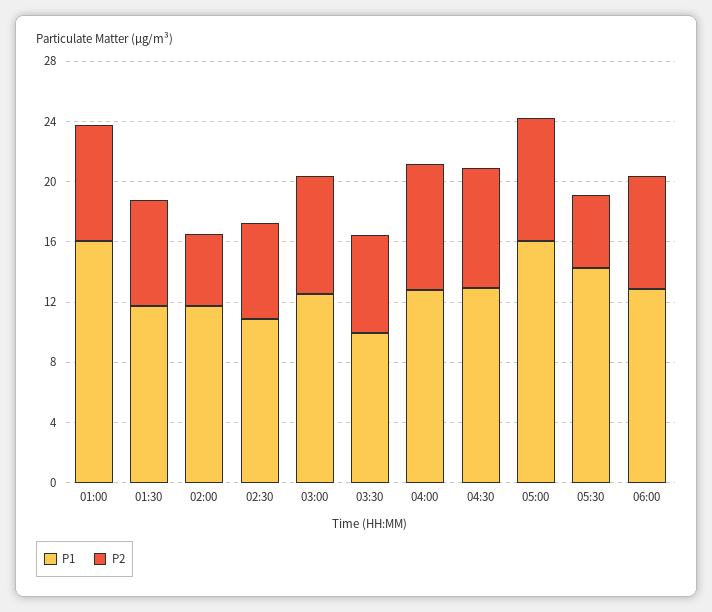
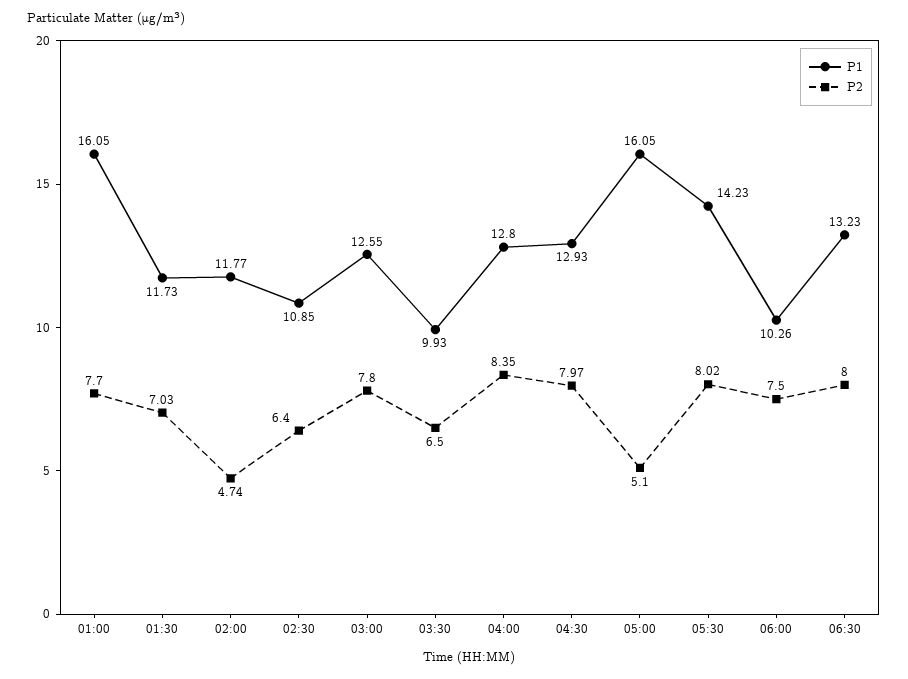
P2, 05:00: 8 -> 5.1
P2, 05:30: 5 -> 8.02
P1, 06:00: 13 -> 10.26
P1, 06:30: none -> 13.23
P2, 06:30: none -> 8

